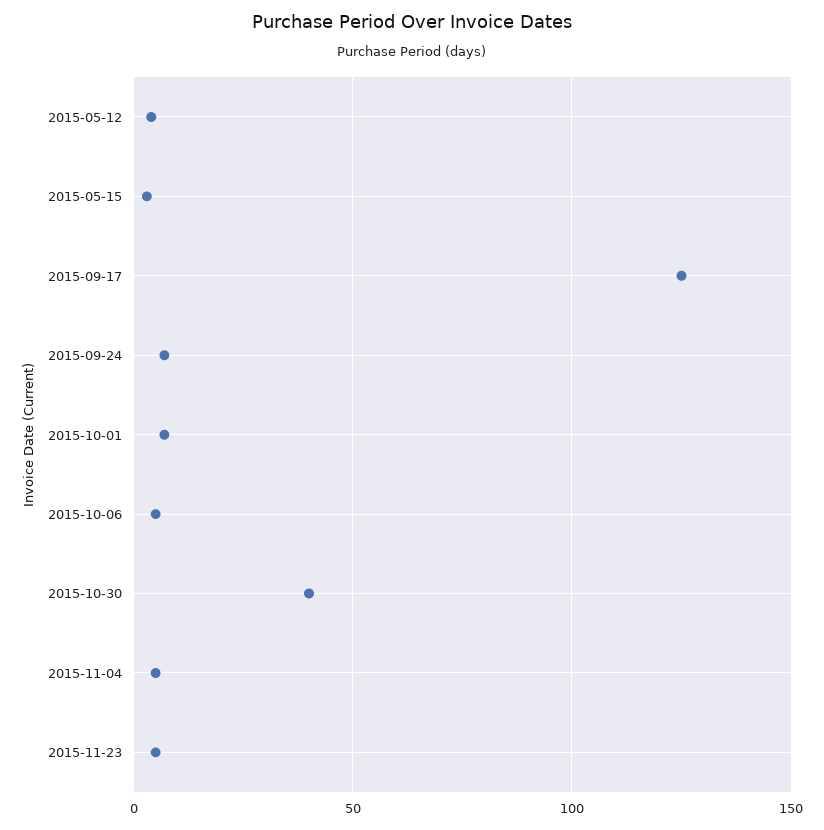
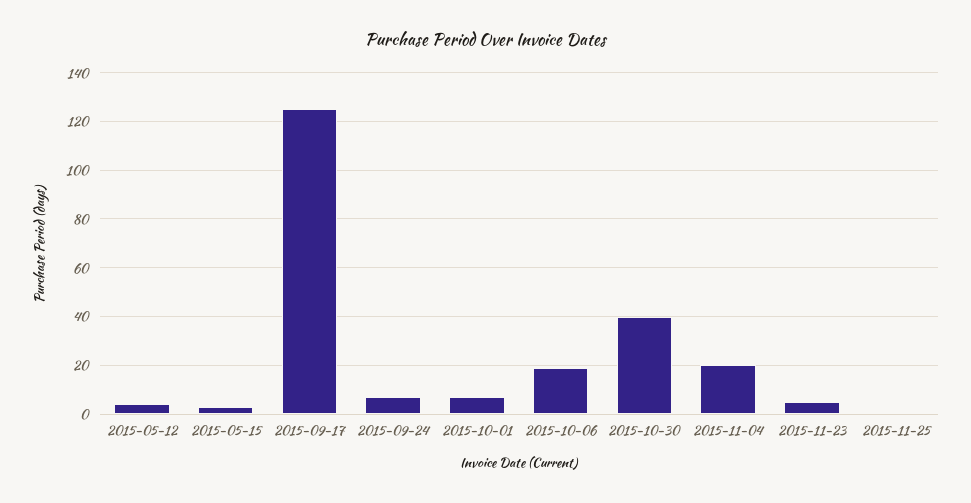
2015-10-06: 5 -> 20
2015-11-04: 5 -> 20
2015-11-25: none -> 0

